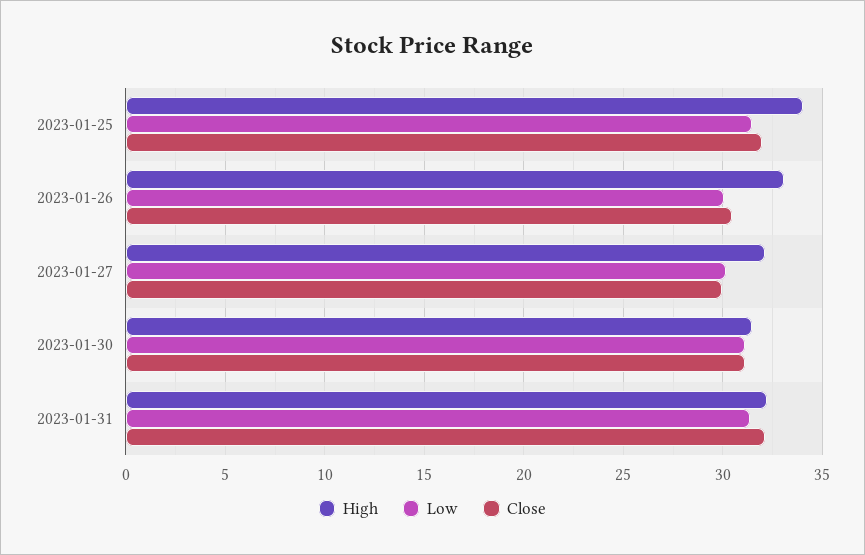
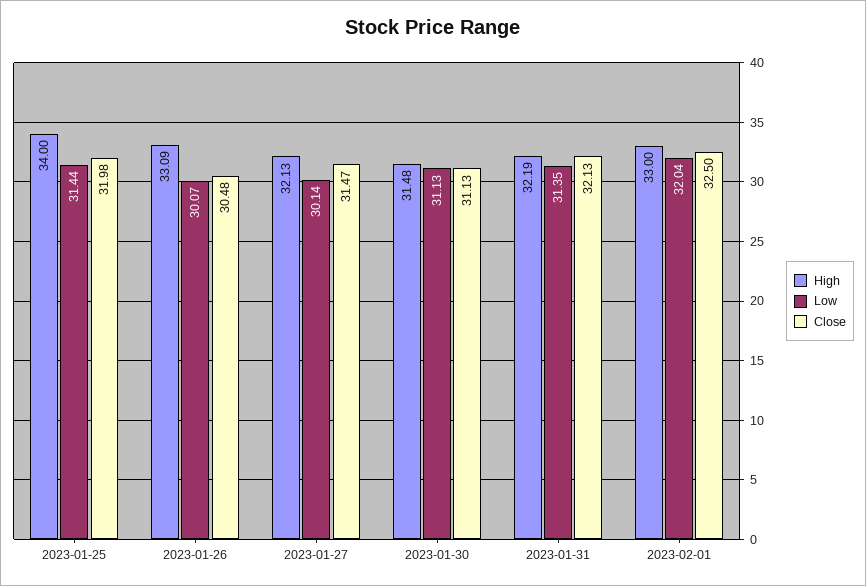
Close, 2023-01-27: 30 -> 31.47
High, 2023-02-01: none -> 33
Low, 2023-02-01: none -> 32.04
Close, 2023-02-01: none -> 32.5

